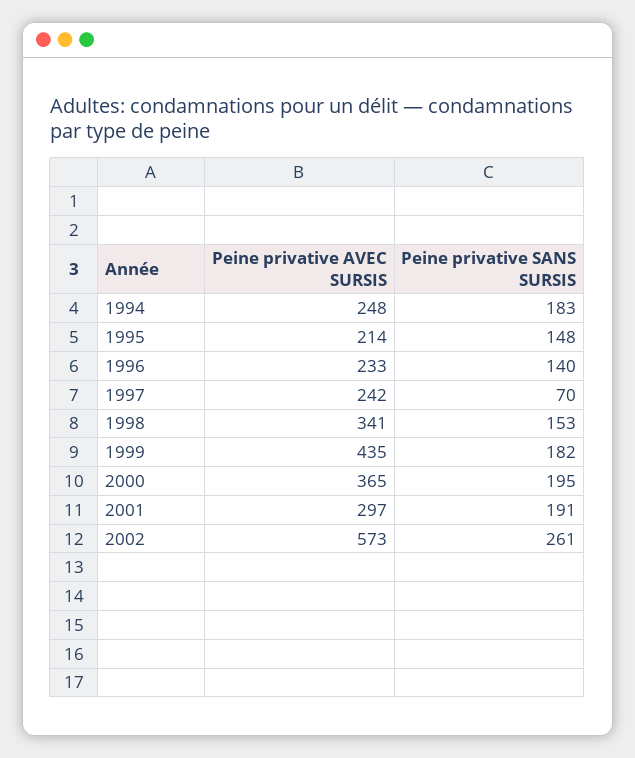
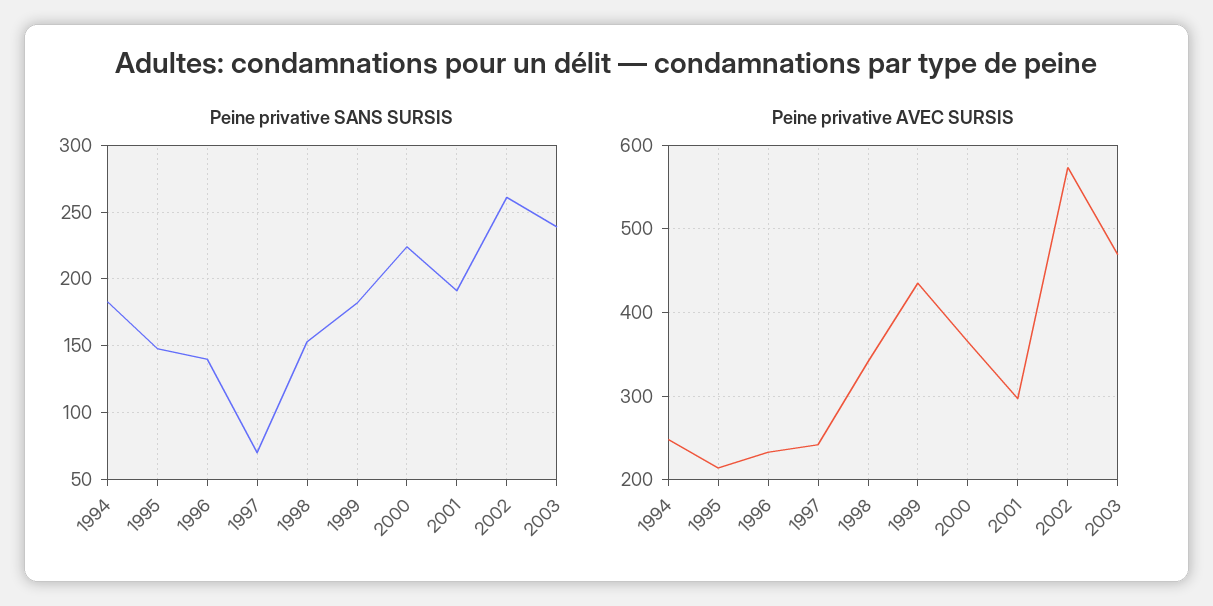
Peine privative SANS SURSIS, 2000: 195 -> 225
Peine privative SANS SURSIS, 2003: none -> 240
Peine privative AVEC SURSIS, 2003: none -> 470

